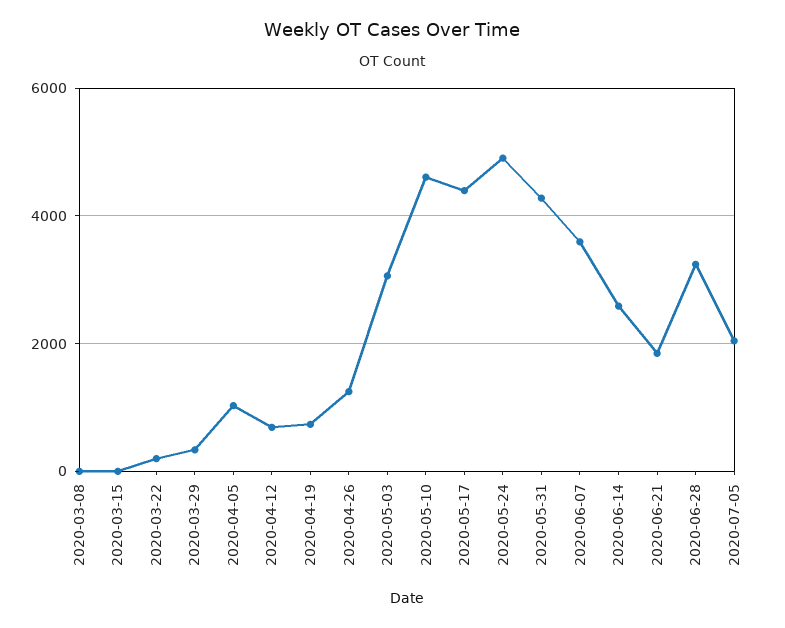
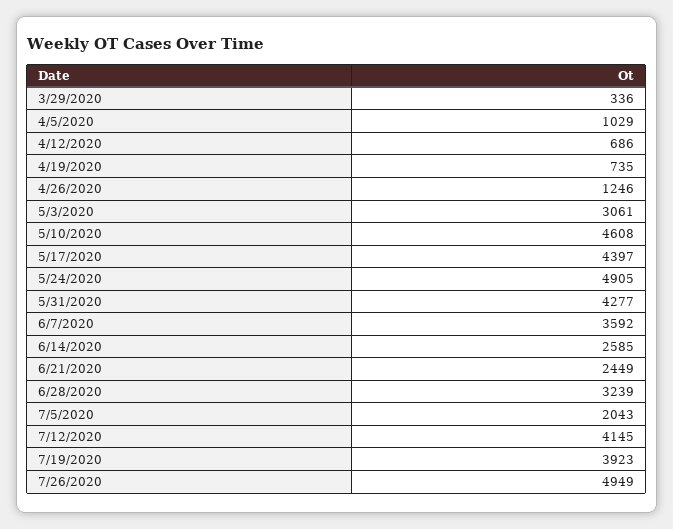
2020-03-08: 0 -> none
2020-03-15: 0 -> none
2020-03-22: 200 -> none
2020-06-21: 1800 -> 2449
7/12/2020: none -> 4145
7/19/2020: none -> 3923
7/26/2020: none -> 4949

